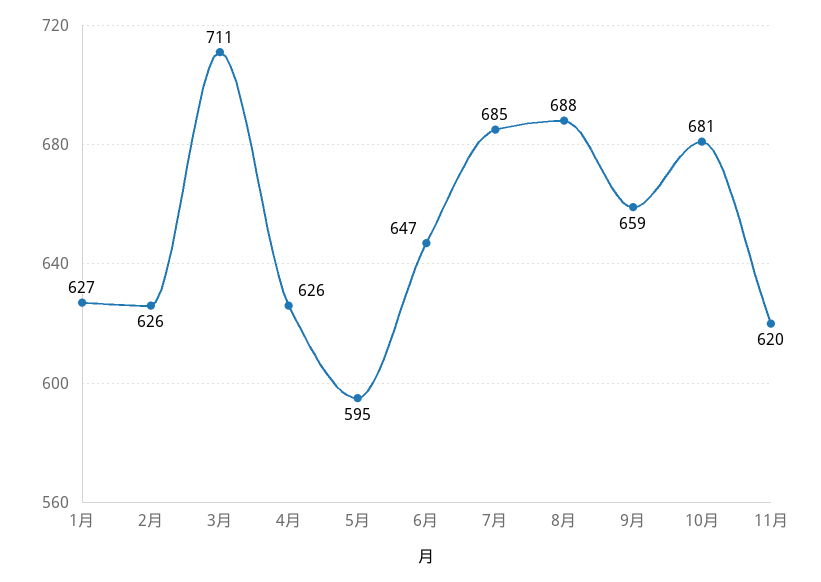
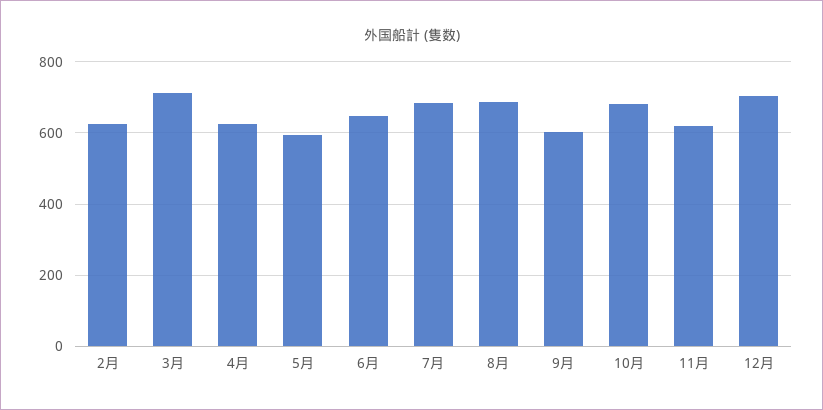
1月: 627 -> none
9月: 659 -> 600
12月: none -> 700

